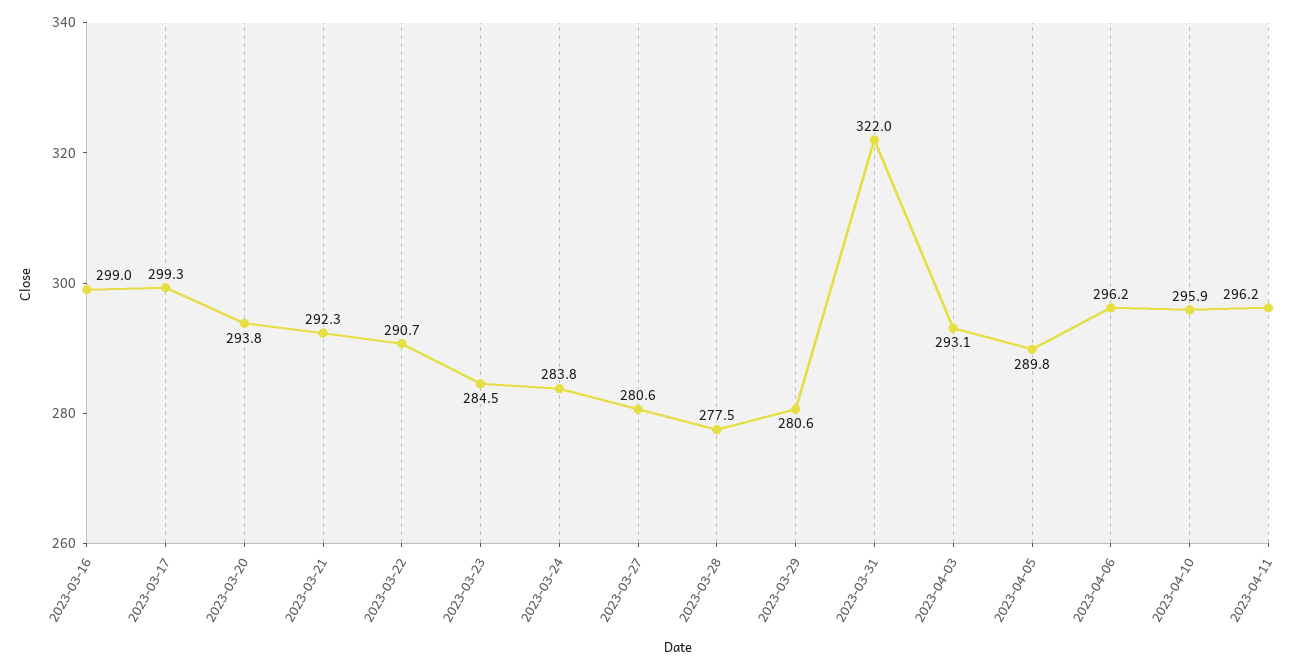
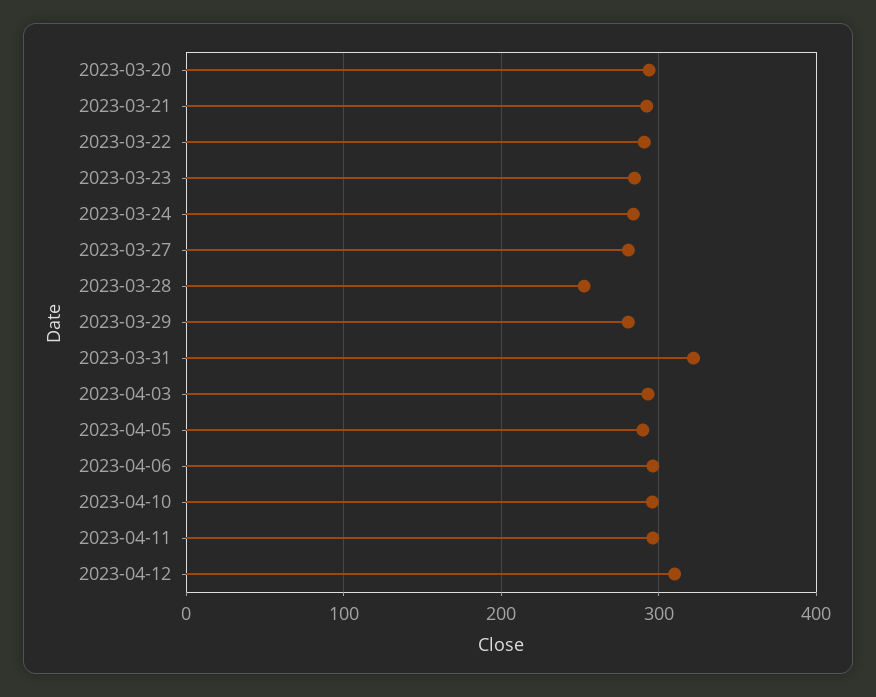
2023-03-16: 299 -> none
2023-03-17: 299.3 -> none
2023-03-28: 277.5 -> 250
2023-04-12: none -> 310

